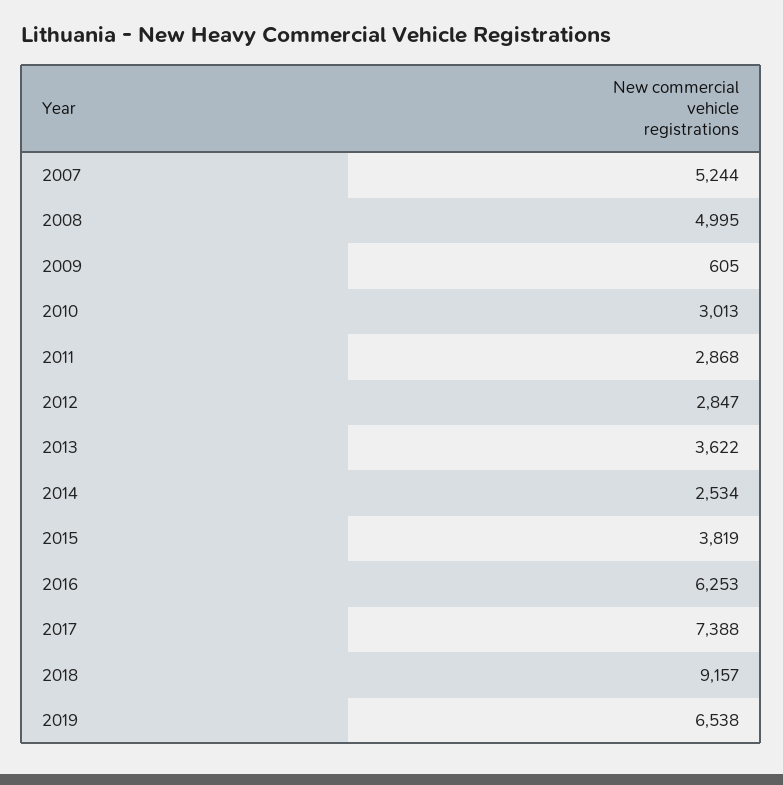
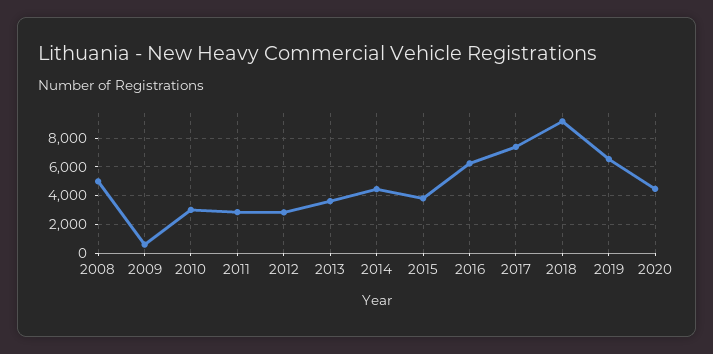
2007: 5244 -> none
2014: 2534 -> 4500
2020: none -> 4500

